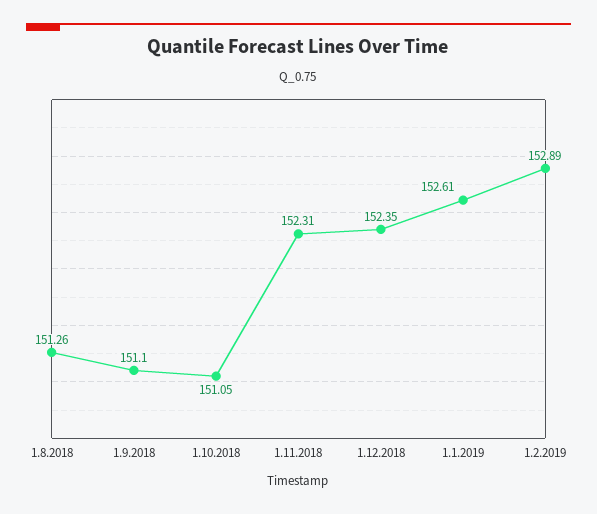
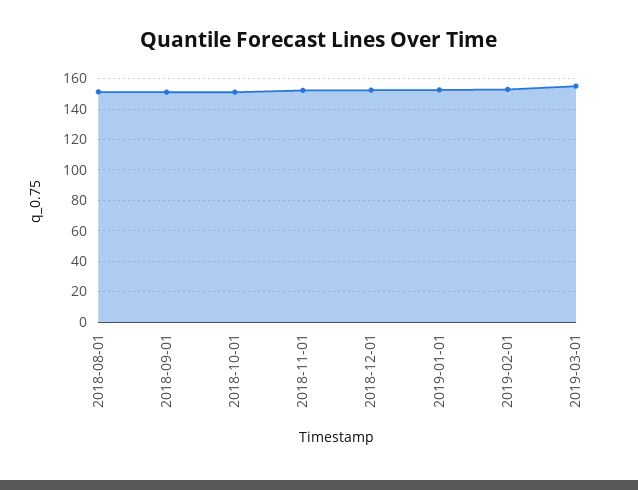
2019-03-01: none -> 155

